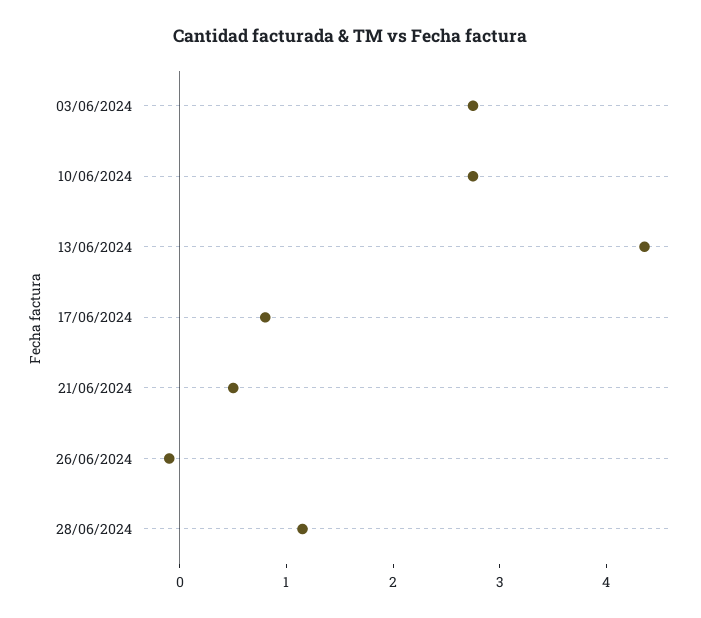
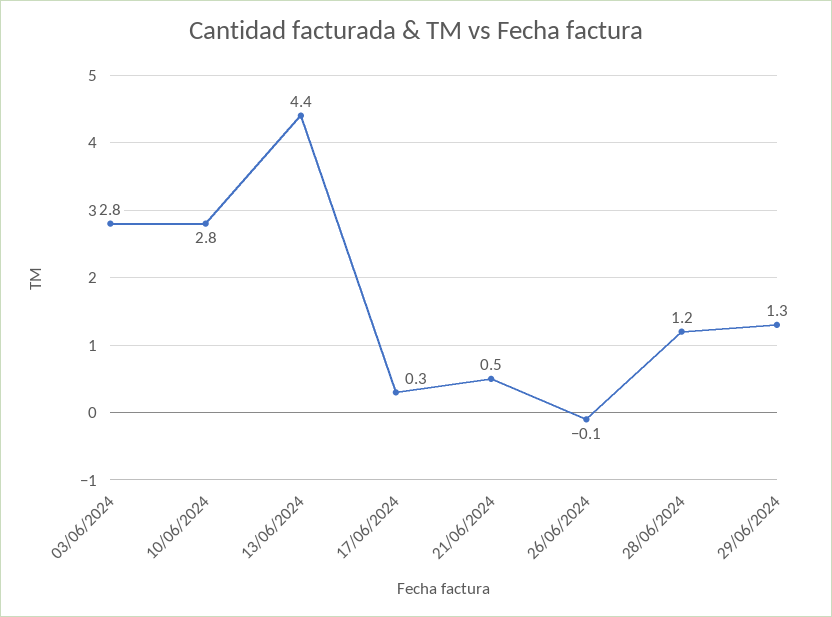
17/06/2024: 0.8 -> 0.3
29/06/2024: none -> 1.3

